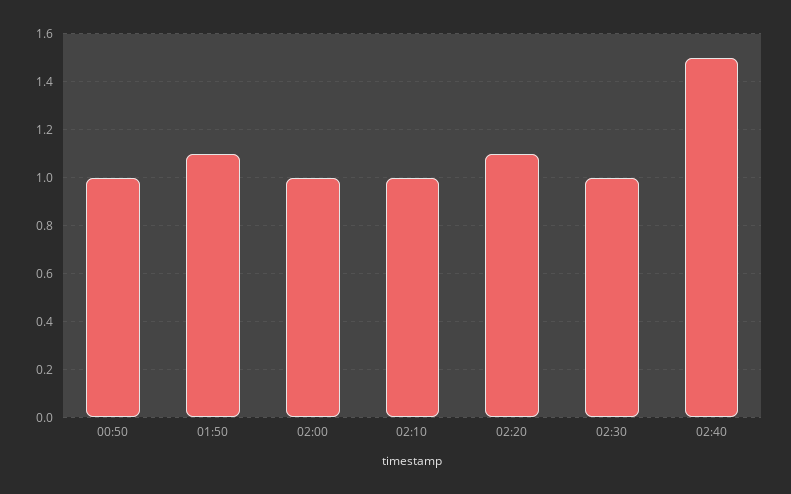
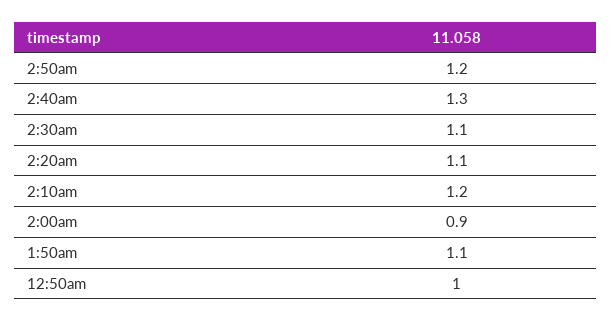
02:00: 1 -> 0.9
02:10: 1 -> 1.2
02:30: 1 -> 1.1
02:40: 1.5 -> 1.3
2:50am: none -> 1.2

